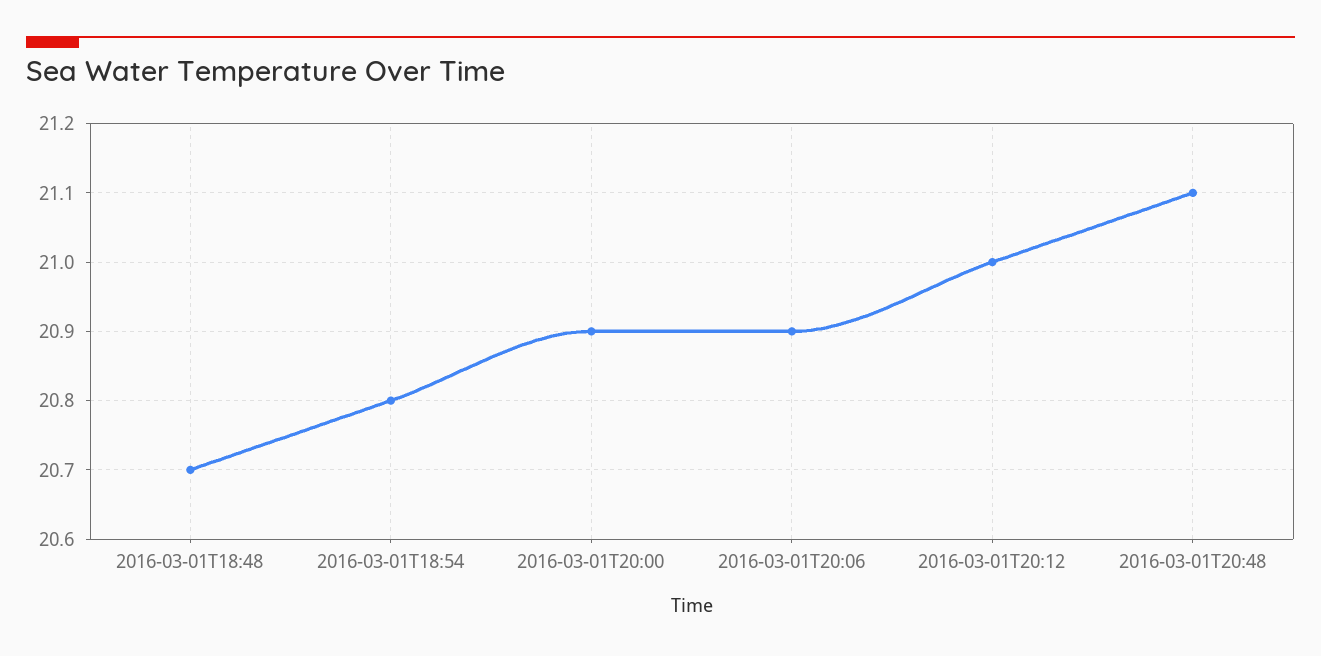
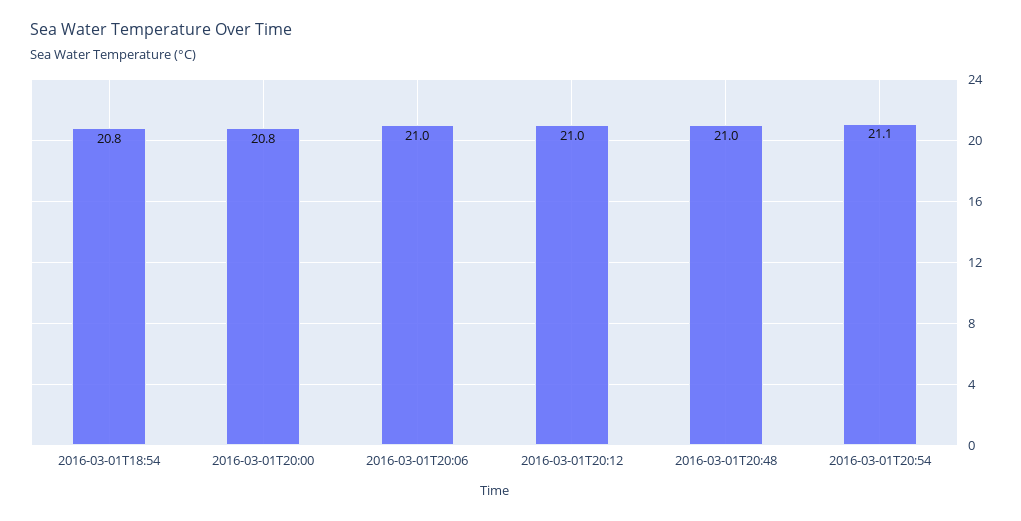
2016-03-01T18:48: 20.7 -> none
2016-03-01T20:00: 20.9 -> 20.8
2016-03-01T20:06: 20.9 -> 21
2016-03-01T20:48: 21.1 -> 21
2016-03-01T20:54: none -> 21.1

